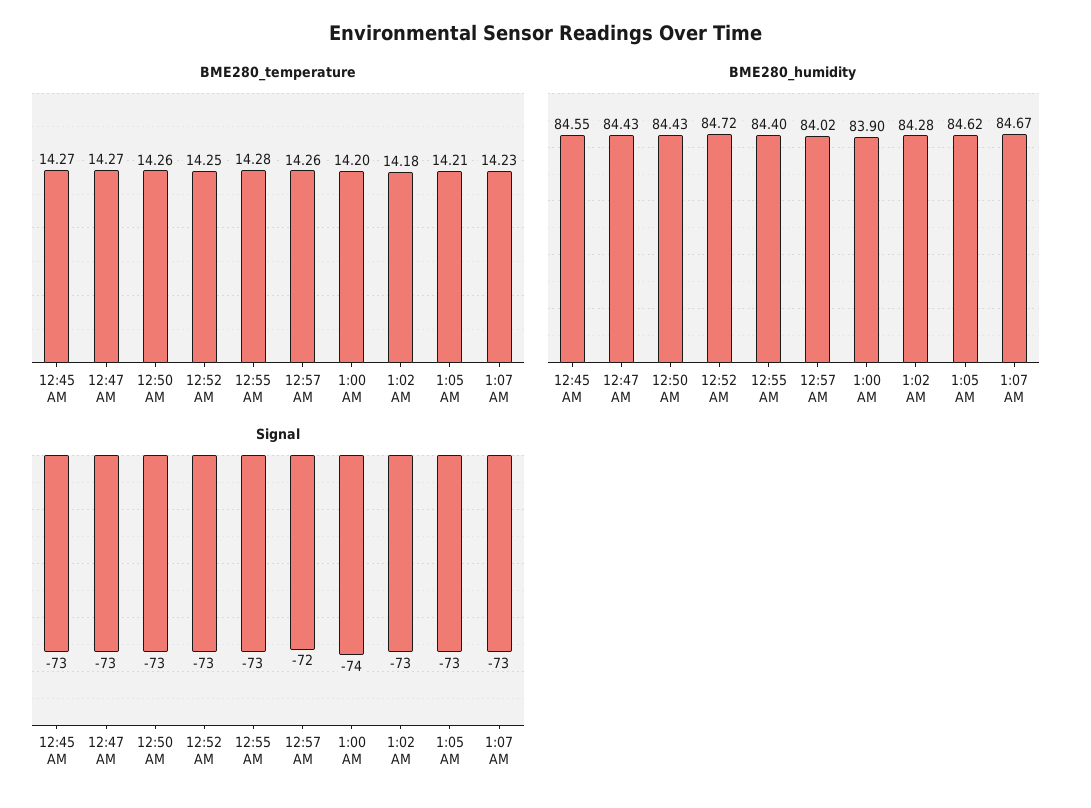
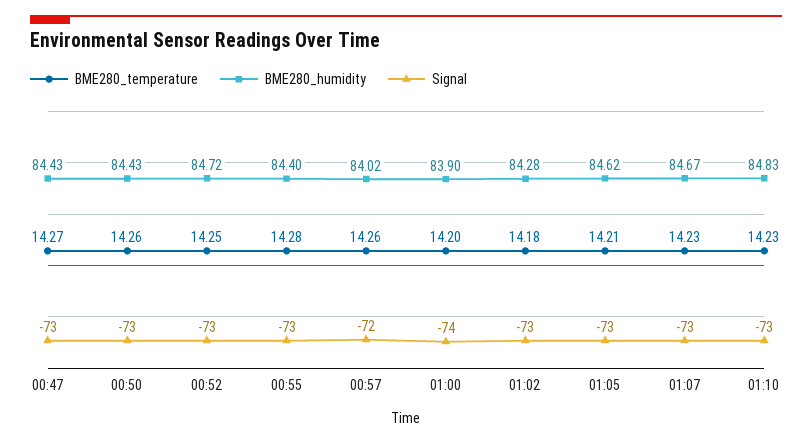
BME280_temperature, 12:45 AM: 14.27 -> none
BME280_humidity, 12:45 AM: 84.55 -> none
Signal, 12:45 AM: -73 -> none
BME280_temperature, 01:10: none -> 14.23
BME280_humidity, 01:10: none -> 84.83
Signal, 01:10: none -> -73

